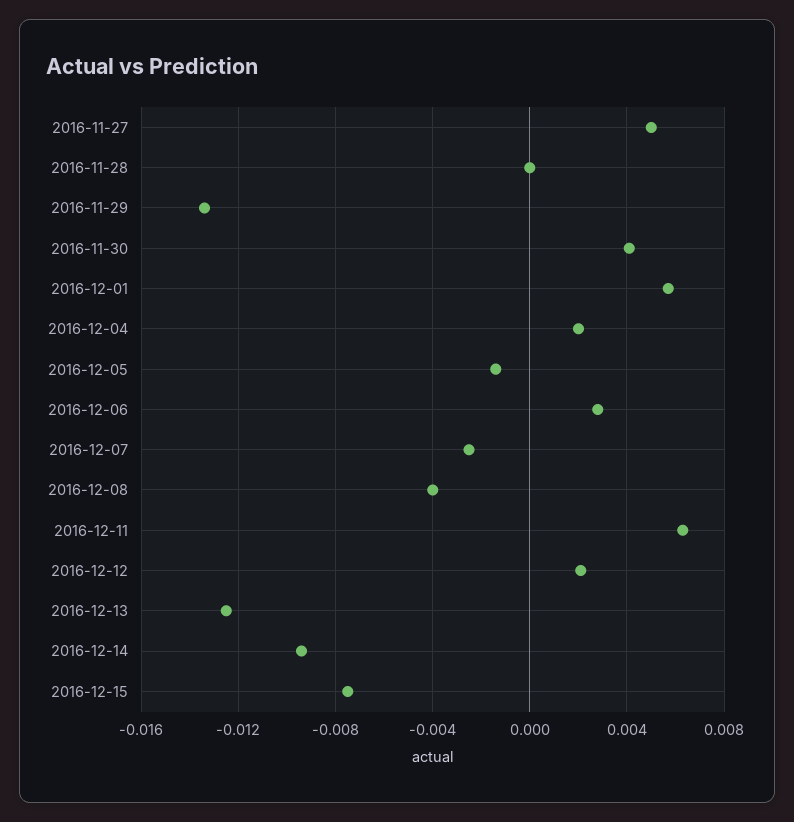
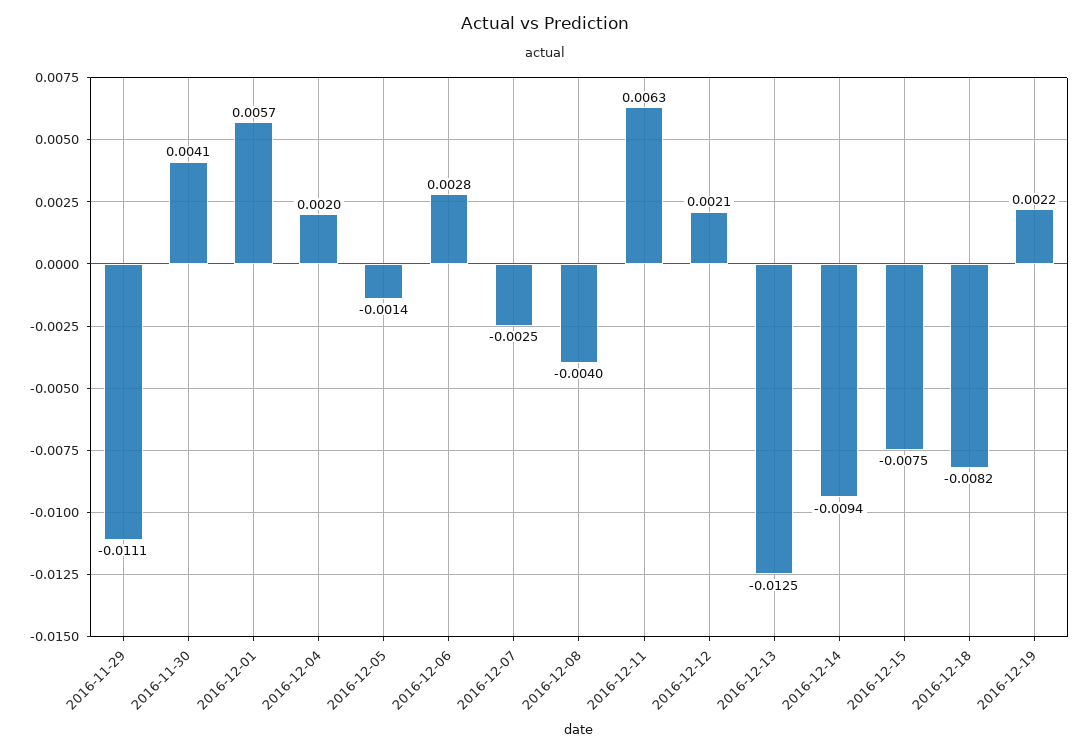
2016-11-27: 0.005 -> none
2016-11-28: 0 -> none
2016-11-29: -0.0135 -> -0.0111
2016-12-18: none -> -0.0082
2016-12-19: none -> 0.0022

